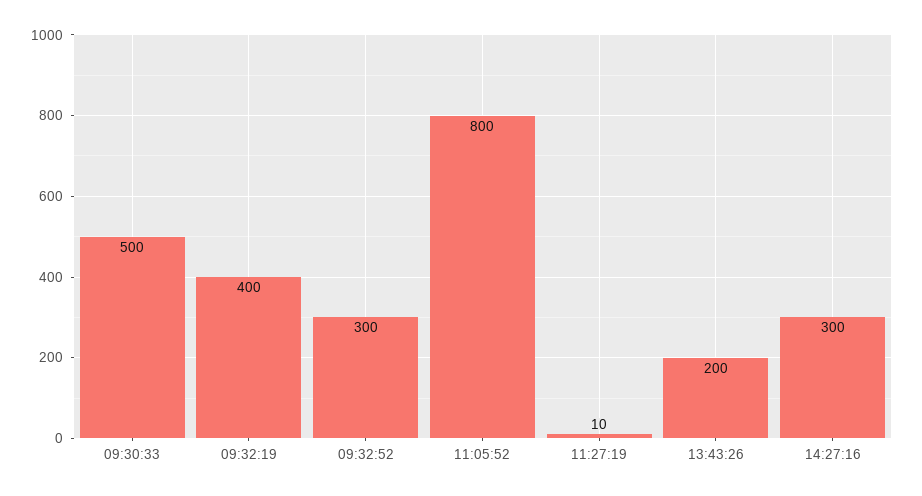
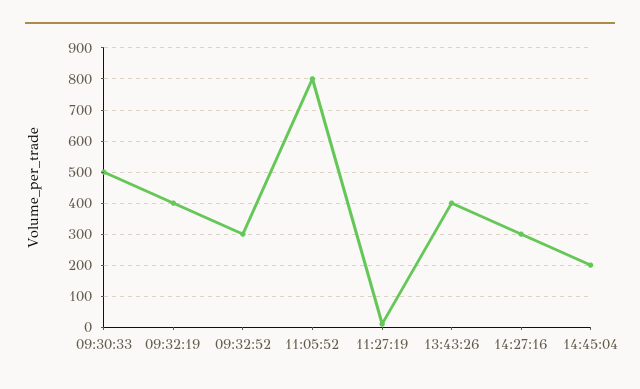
13:43:26: 200 -> 400
14:45:04: none -> 200

